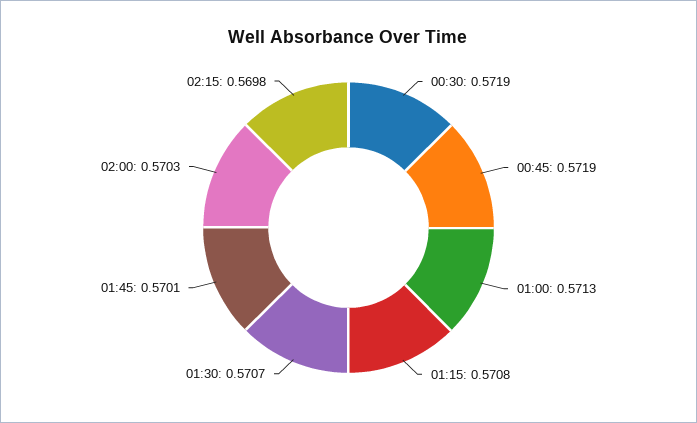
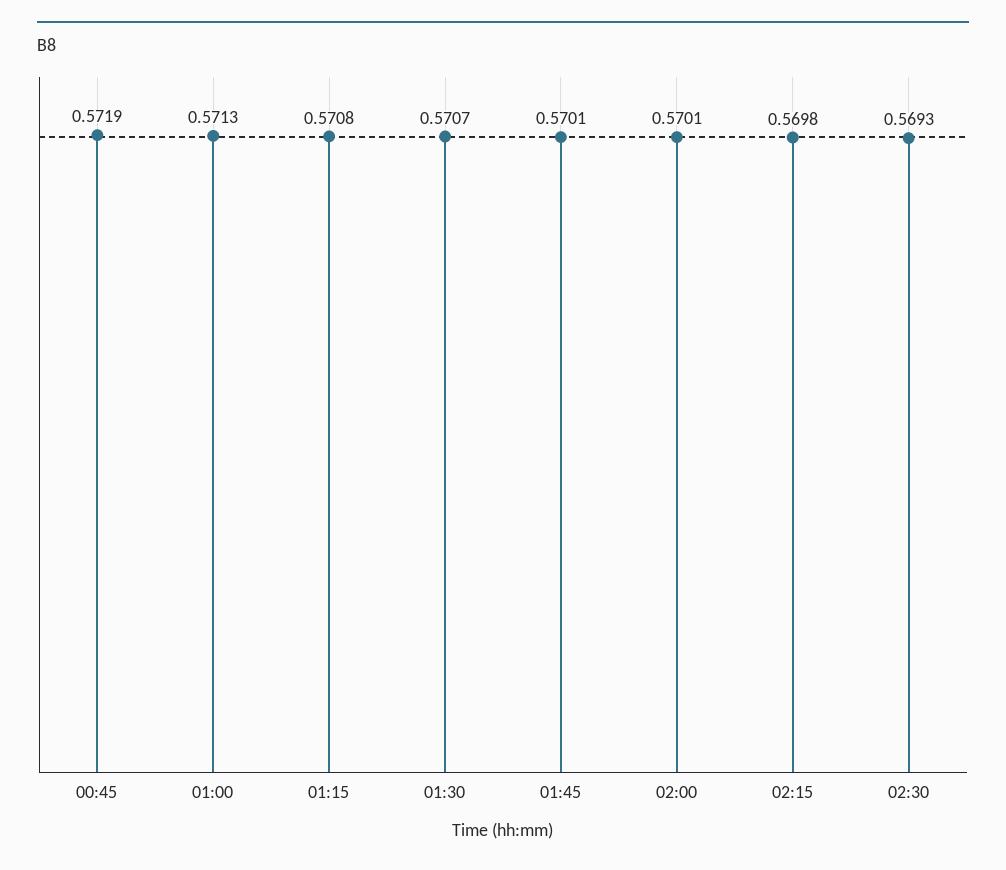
00:30: 0.5719 -> none
02:00: 0.5703 -> 0.5701
02:30: none -> 0.5693

